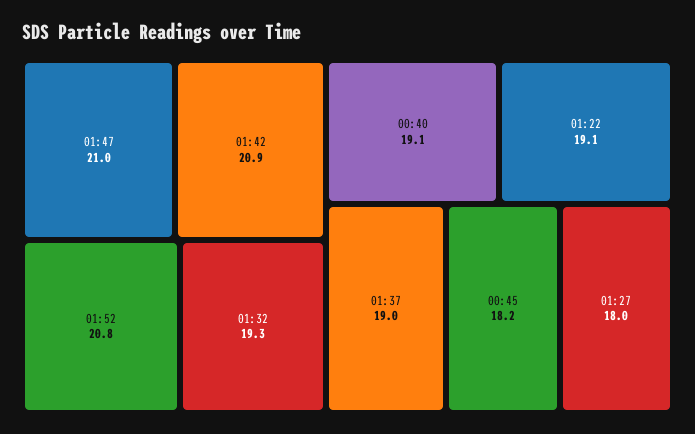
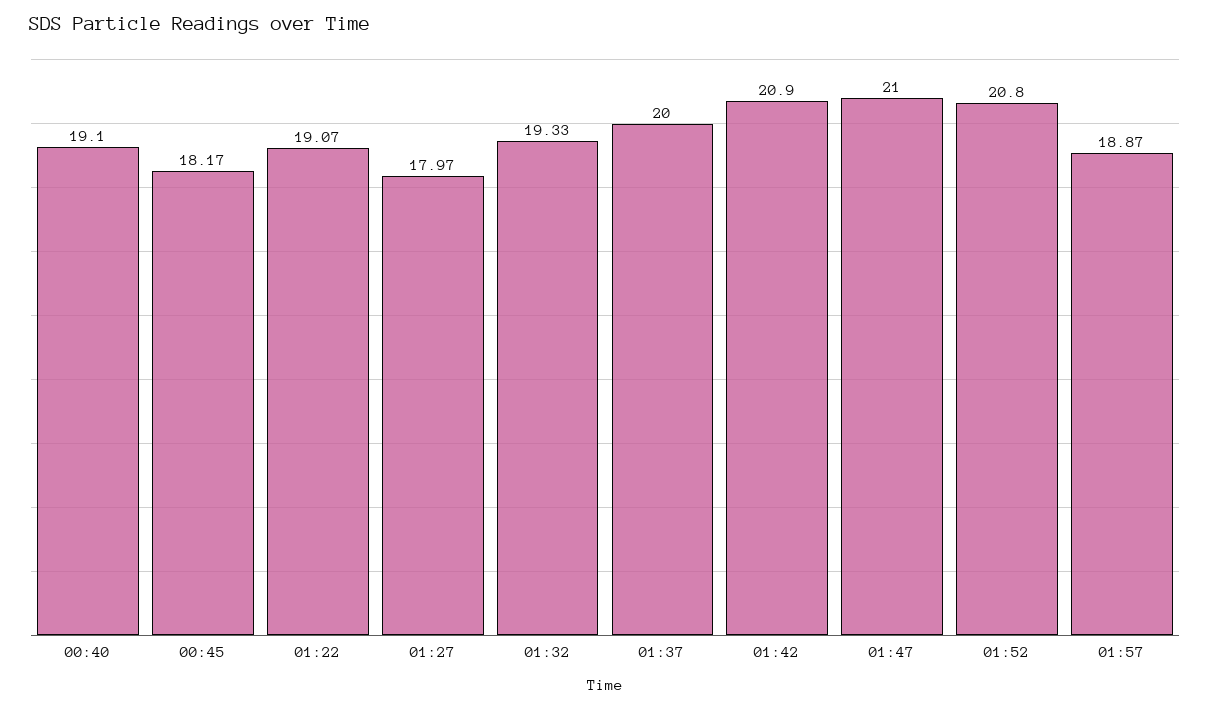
01:37: 19 -> 20
01:57: none -> 18.87

